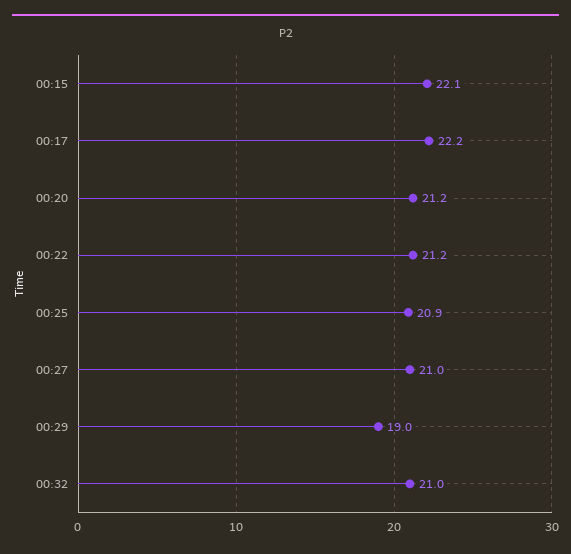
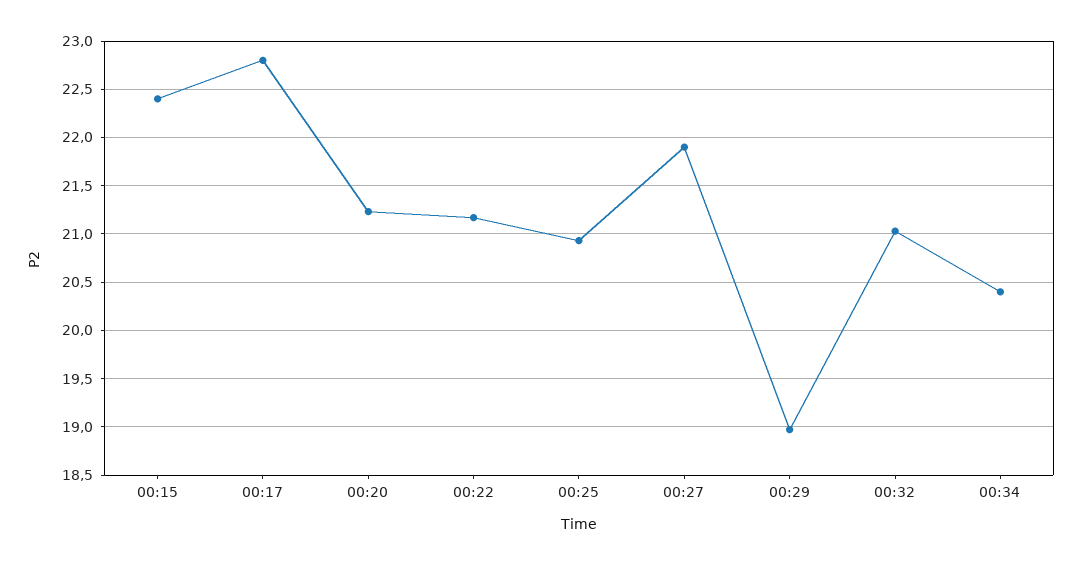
00:15: 22.1 -> 22.4
00:17: 22.2 -> 22.8
00:27: 21 -> 21.9
00:34: none -> 20.4

